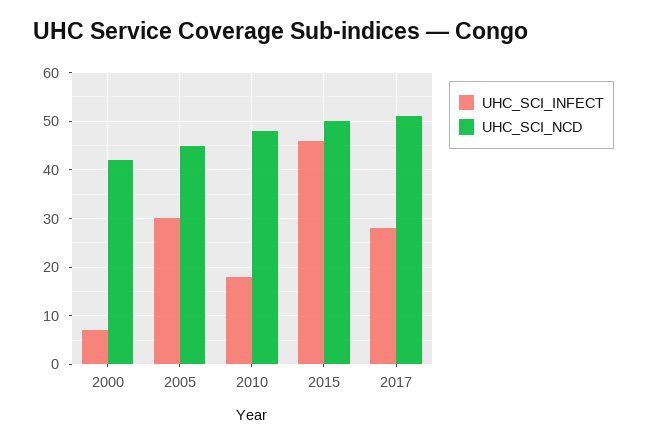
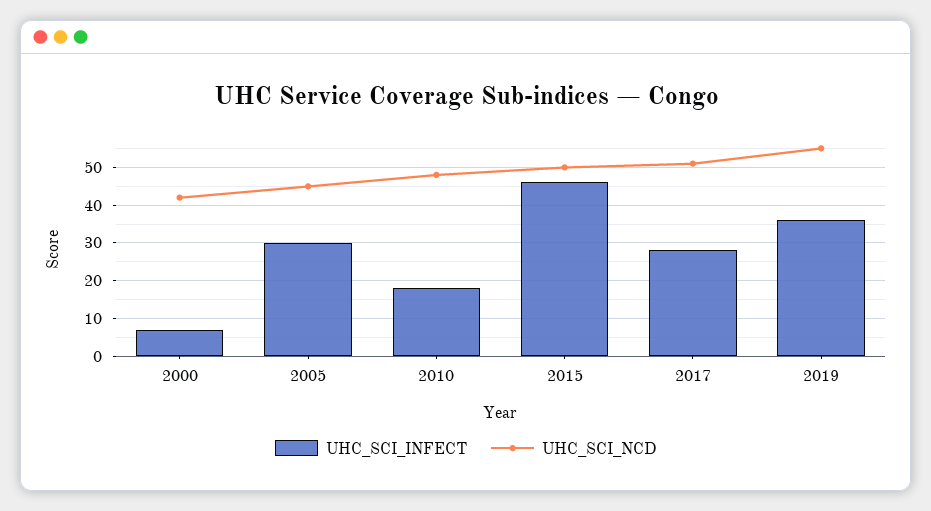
UHC_SCI_INFECT, 2019: none -> 35
UHC_SCI_NCD, 2019: none -> 55

